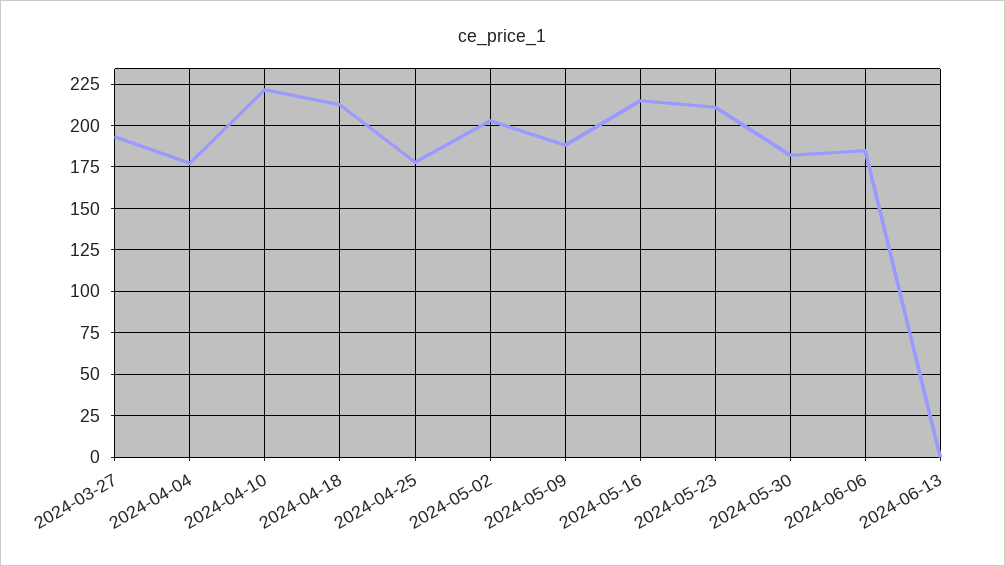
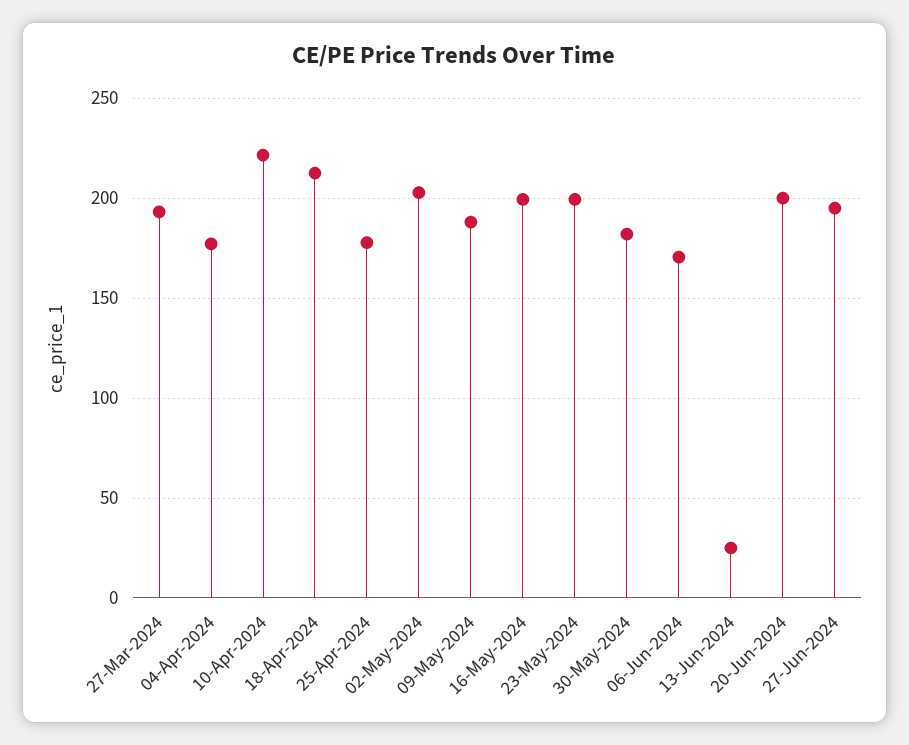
2024-05-16: 215 -> 200
2024-05-23: 210 -> 200
2024-06-06: 185 -> 170
2024-06-13: 0 -> 25
20-Jun-2024: none -> 200
27-Jun-2024: none -> 195

